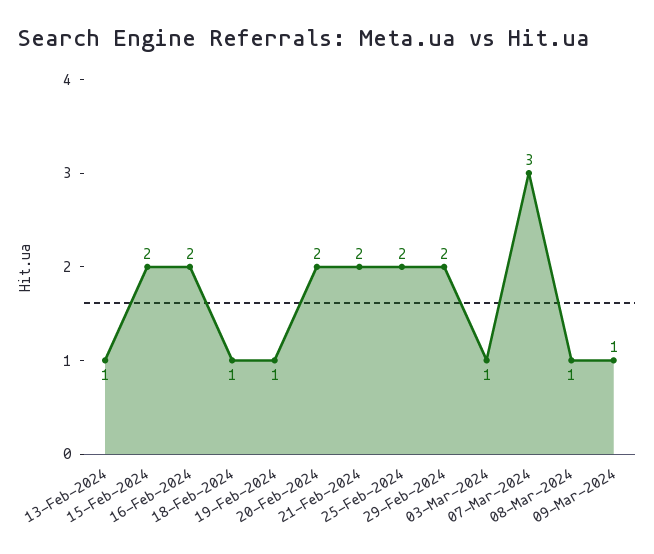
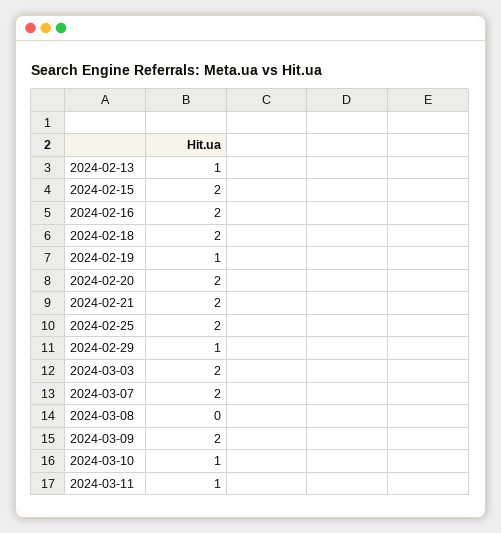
18-Feb-2024: 1 -> 2
29-Feb-2024: 2 -> 1
03-Mar-2024: 1 -> 2
07-Mar-2024: 3 -> 2
08-Mar-2024: 1 -> 0
09-Mar-2024: 1 -> 2
2024-03-10: none -> 1
2024-03-11: none -> 1

